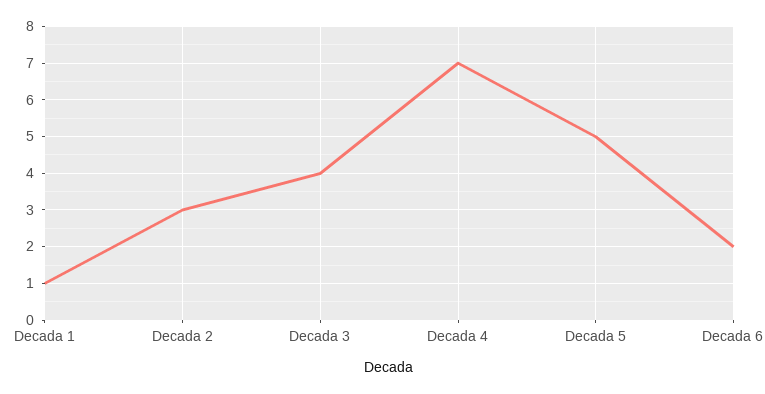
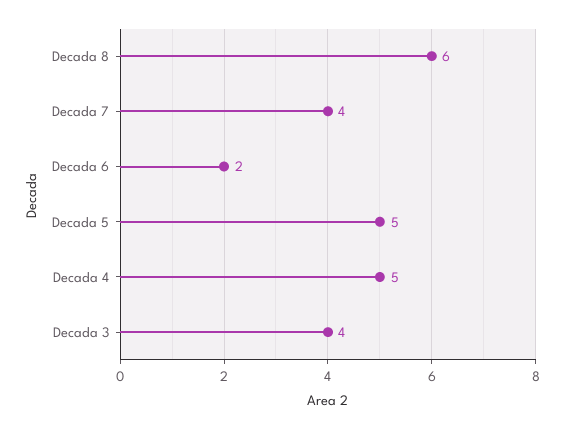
Decada 1: 1 -> none
Decada 2: 3 -> none
Decada 4: 7 -> 5
Decada 8: none -> 6
Decada 7: none -> 4

